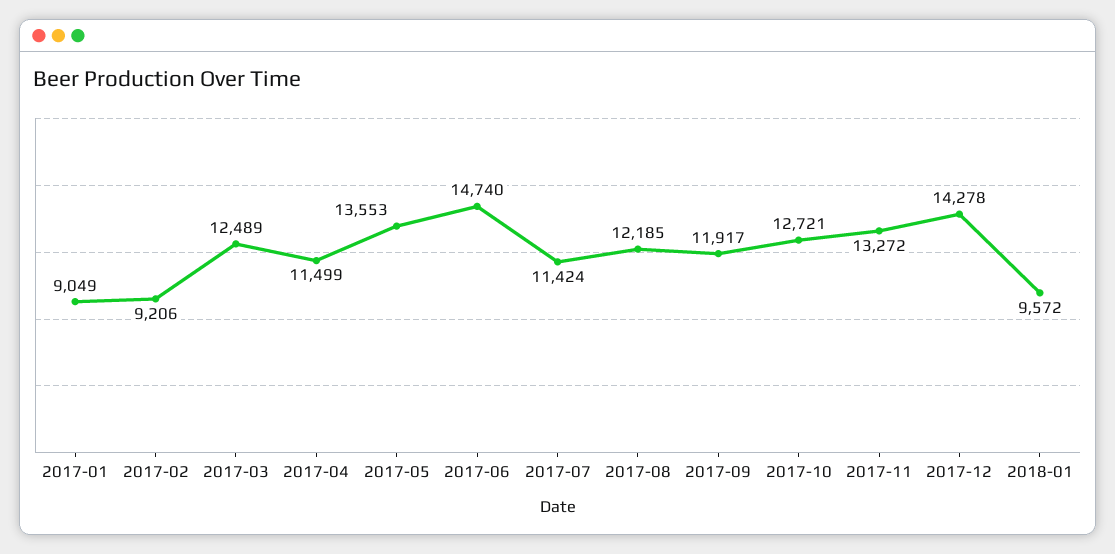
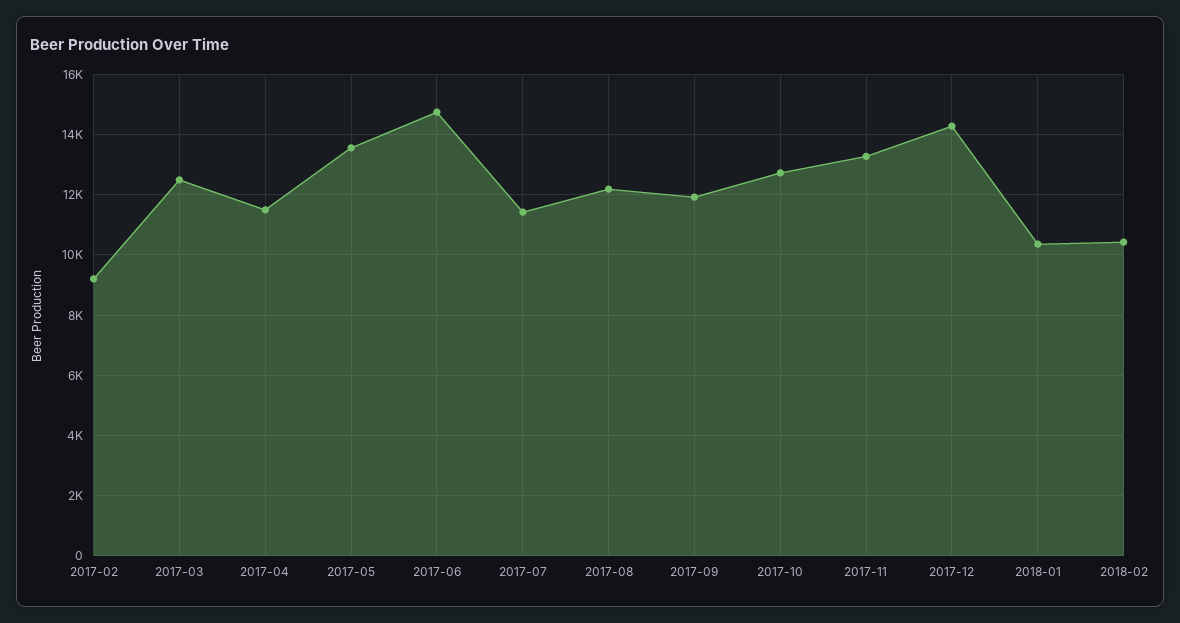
2017-01: 9049 -> none
2018-01: 9572 -> 10400
2018-02: none -> 10400

